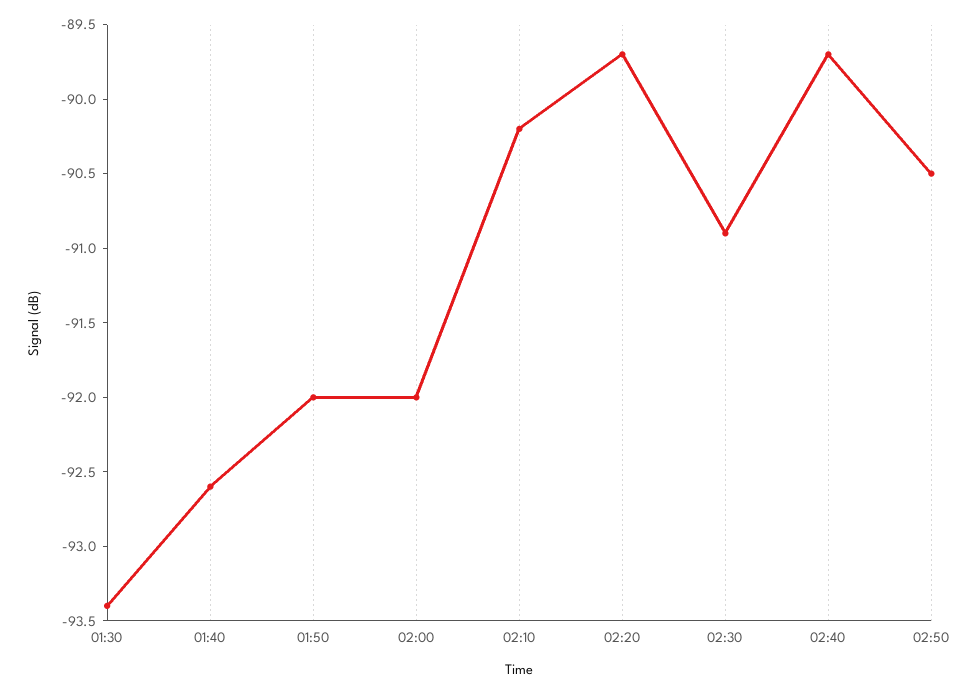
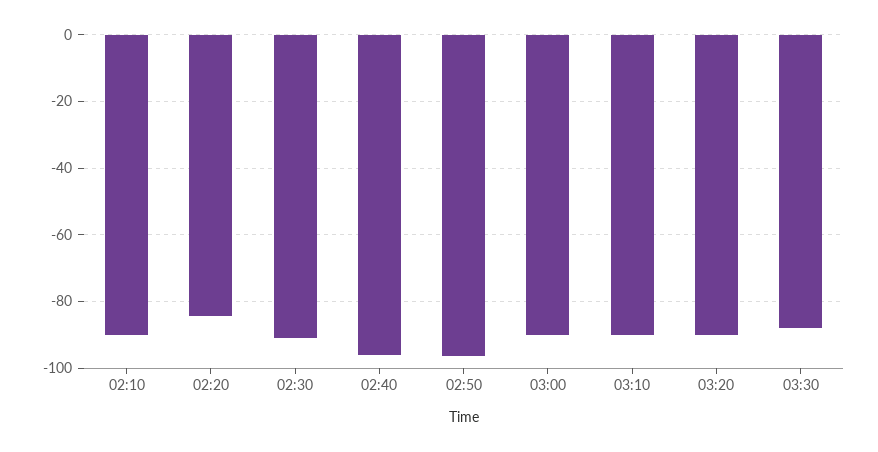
01:30: -93.4 -> none
01:40: -92.6 -> none
01:50: -92 -> none
02:00: -92 -> none
02:20: -89.7 -> -84
02:40: -89.7 -> -96
02:50: -90.5 -> -96
03:00: none -> -90
03:10: none -> -90
03:20: none -> -90
03:30: none -> -88

